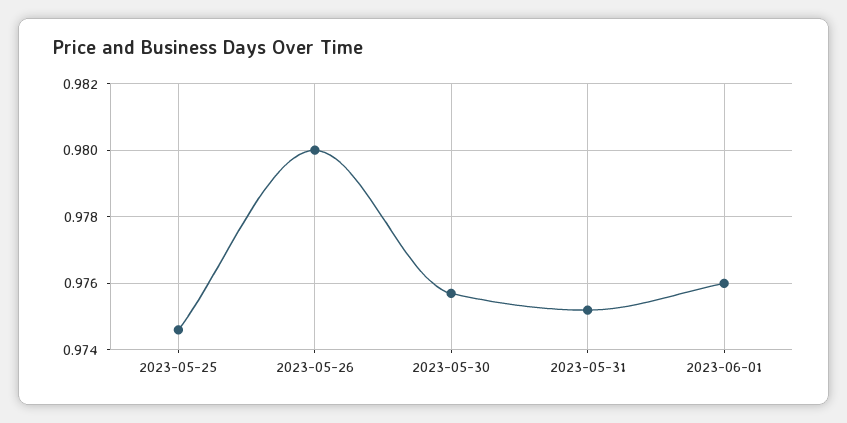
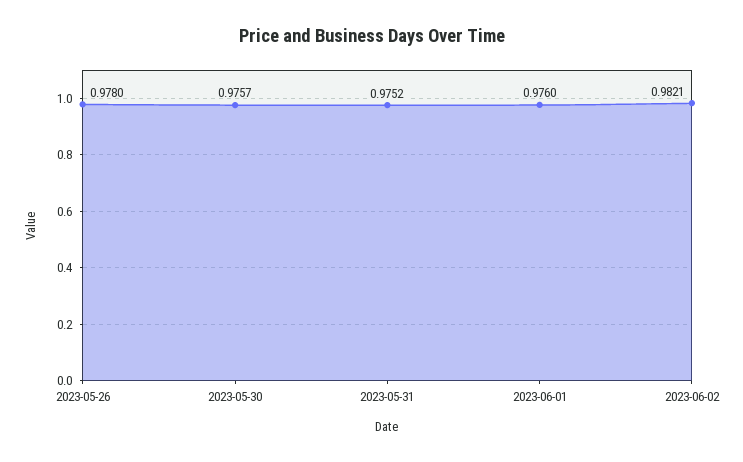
2023-05-25: 0.9745 -> none
2023-05-26: 0.98 -> 0.978
2023-06-02: none -> 0.9821

